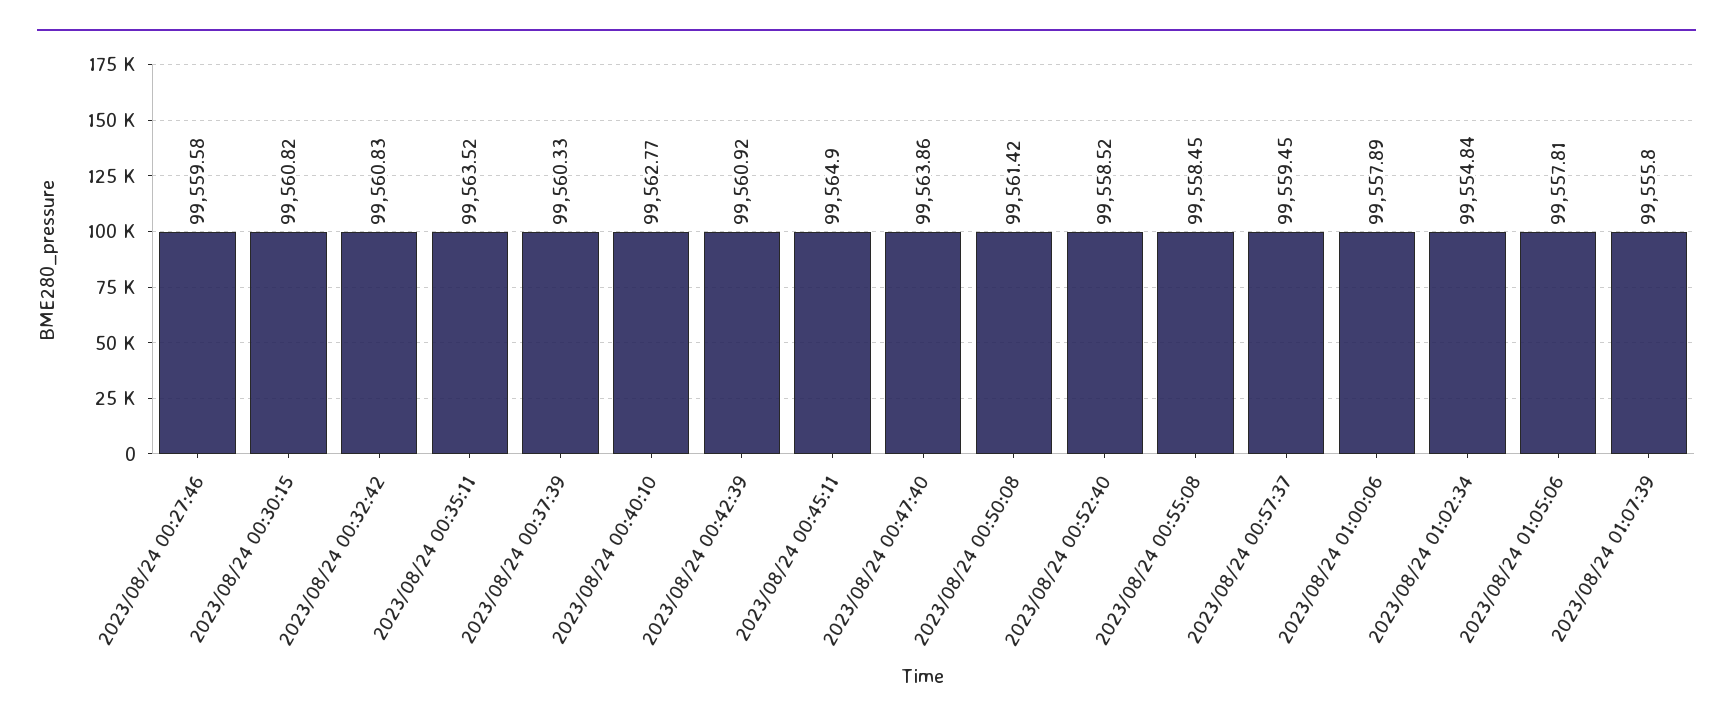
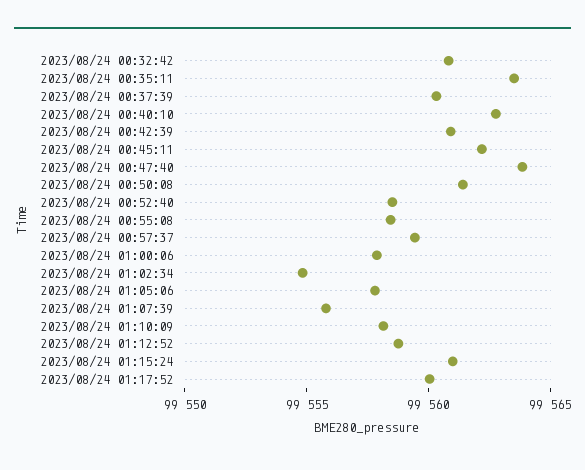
2023/08/24 00:27:46: 99559.58 -> none
2023/08/24 00:30:15: 99560.82 -> none
2023/08/24 00:45:11: 99564.9 -> 99562
2023/08/24 01:10:09: none -> 99558
2023/08/24 01:12:52: none -> 99559
2023/08/24 01:15:24: none -> 99561
2023/08/24 01:17:52: none -> 99560

